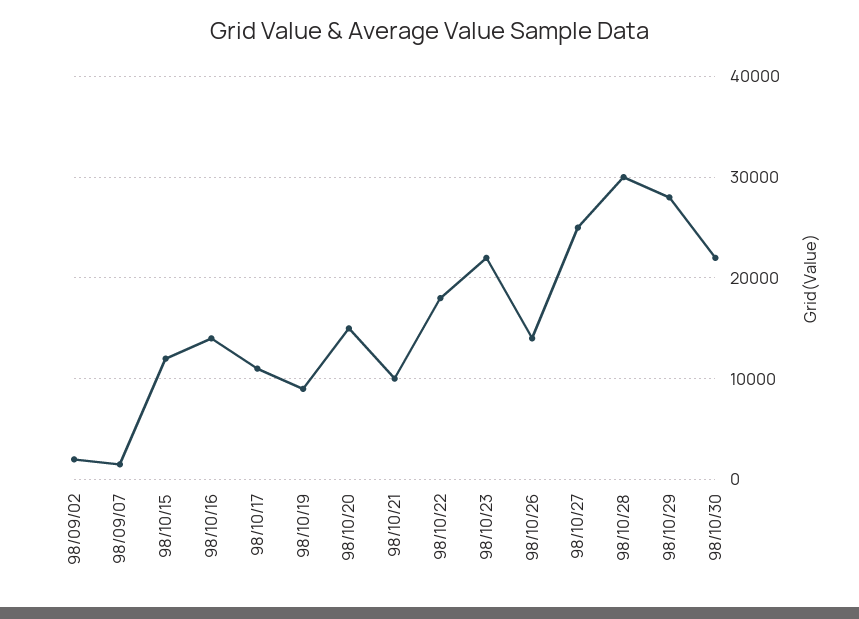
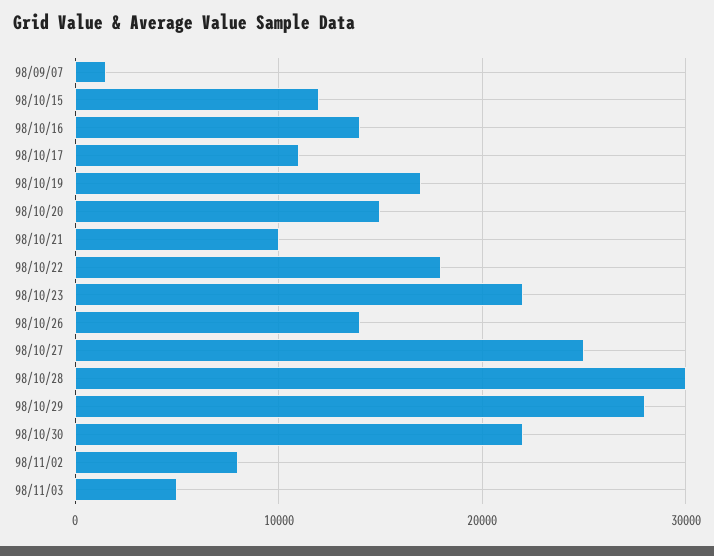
98/09/02: 2000 -> none
98/10/19: 9000 -> 17000
98/11/02: none -> 8000
98/11/03: none -> 5000

